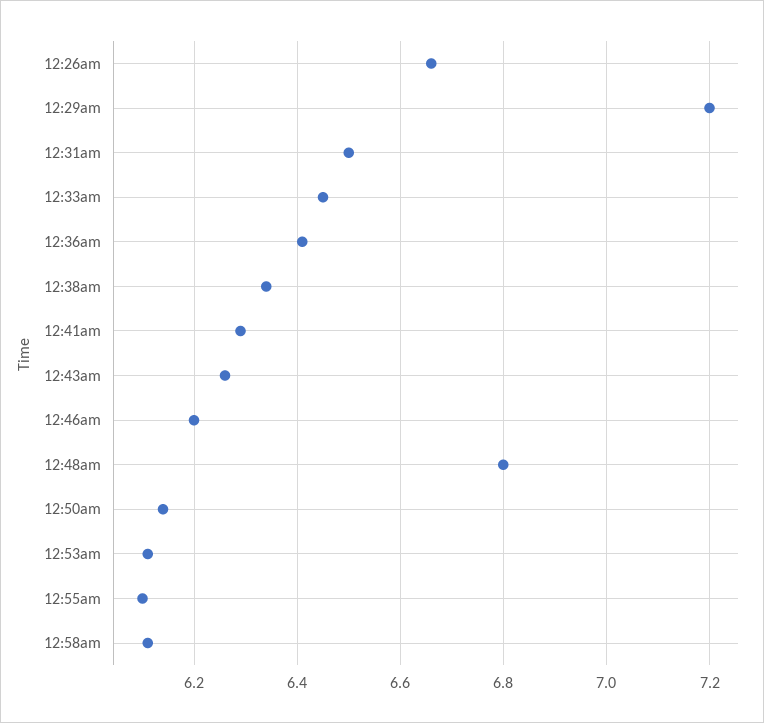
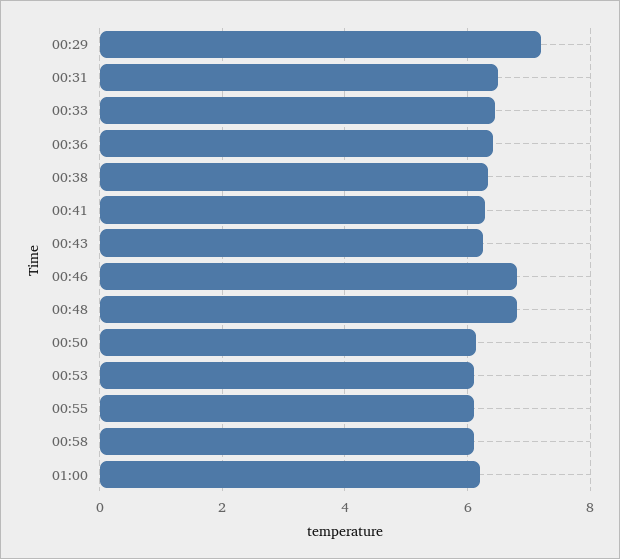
12:26am: 6.65 -> none
12:46am: 6.2 -> 6.8
01:00: none -> 6.2

